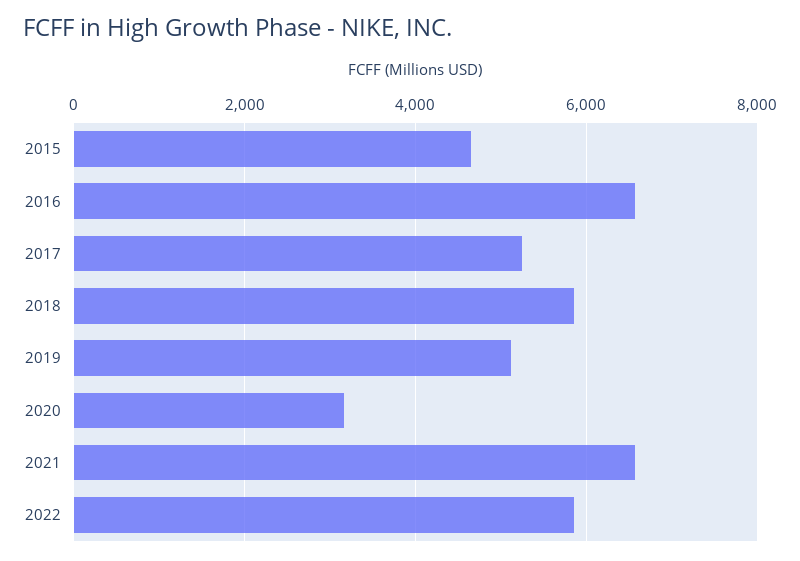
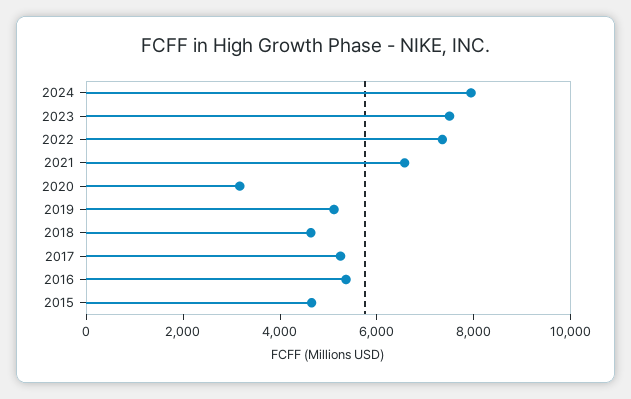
2016: 6600 -> 5500
2018: 5800 -> 4500
2022: 5800 -> 7500
2024: none -> 8000
2023: none -> 7500

